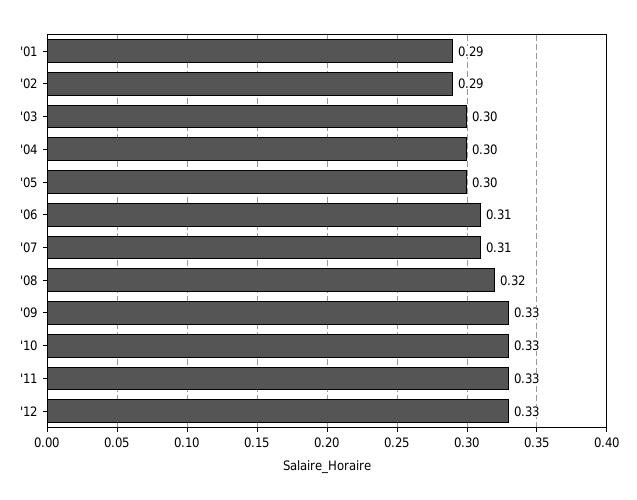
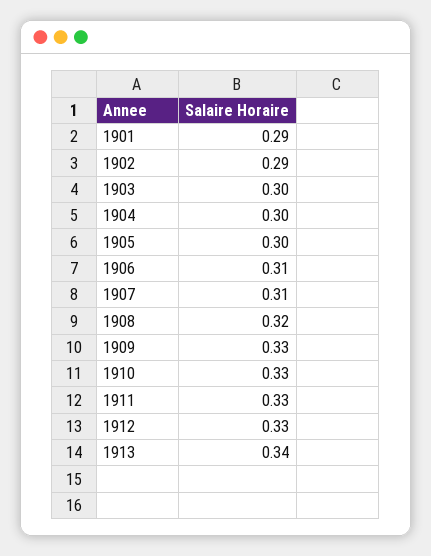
1913: none -> 0.34

